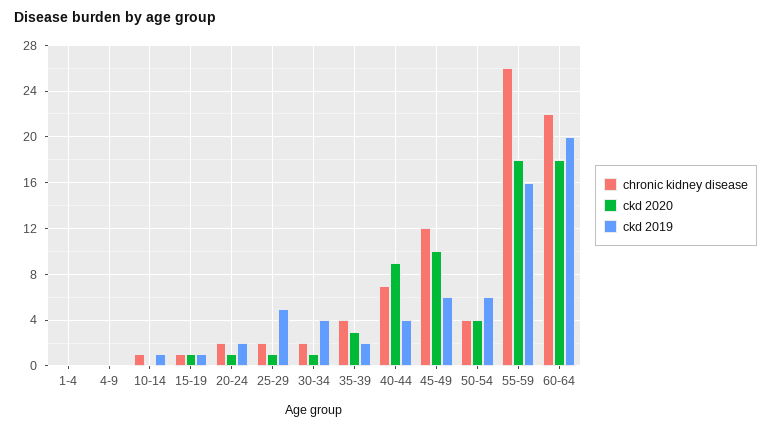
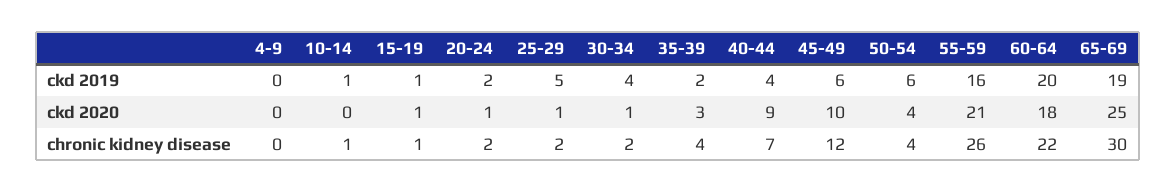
chronic kidney disease, 1-4: 0 -> none
ckd 2020, 1-4: 0 -> none
ckd 2019, 1-4: 0 -> none
ckd 2020, 55-59: 18 -> 21
ckd 2019, 65-69: none -> 19
ckd 2020, 65-69: none -> 25
chronic kidney disease, 65-69: none -> 30

